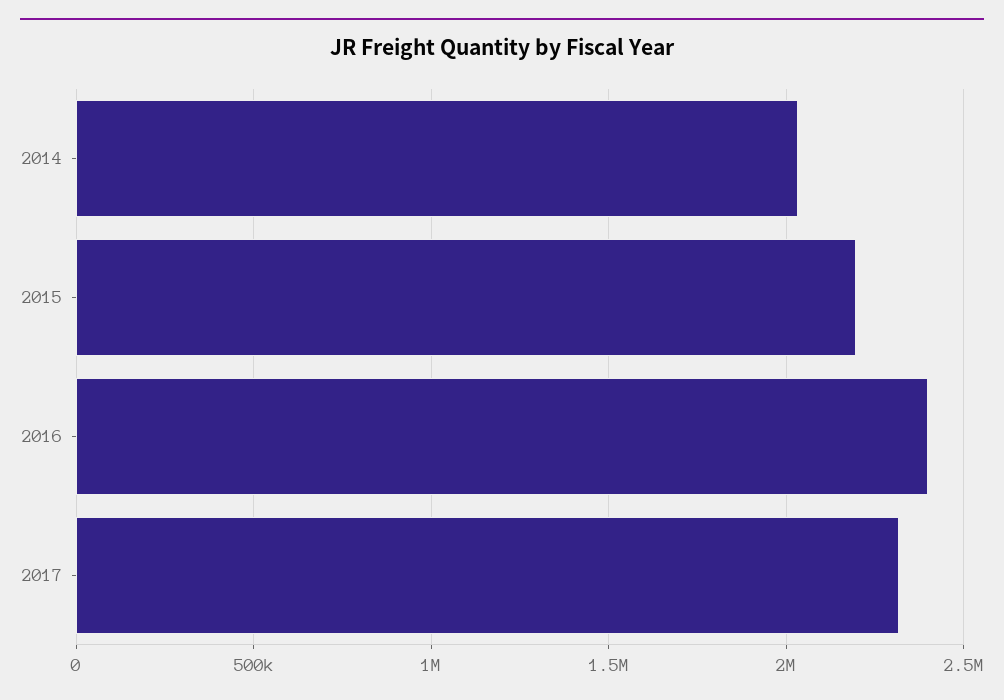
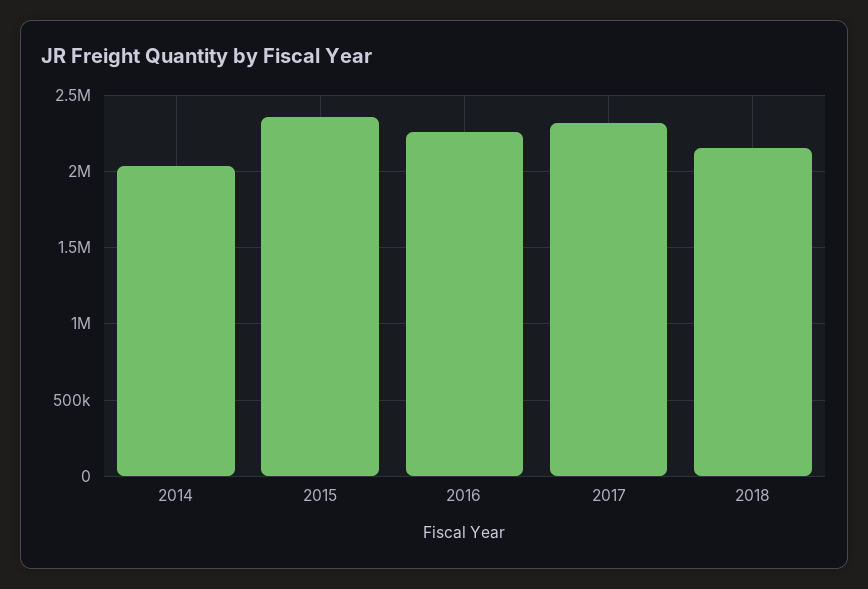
2015: 2200000 -> 2350000
2016: 2400000 -> 2250000
2018: none -> 2150000

